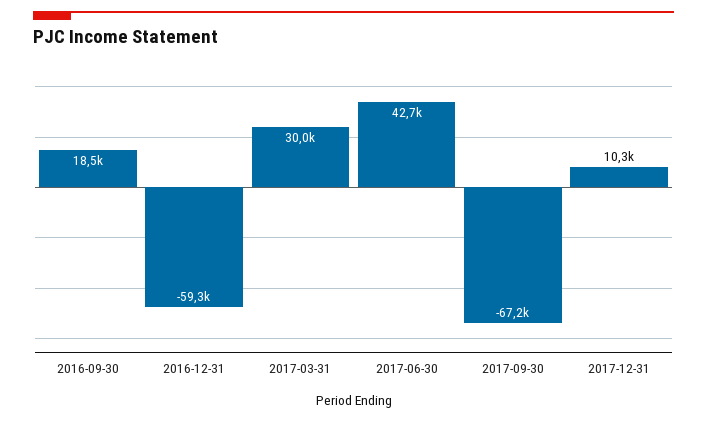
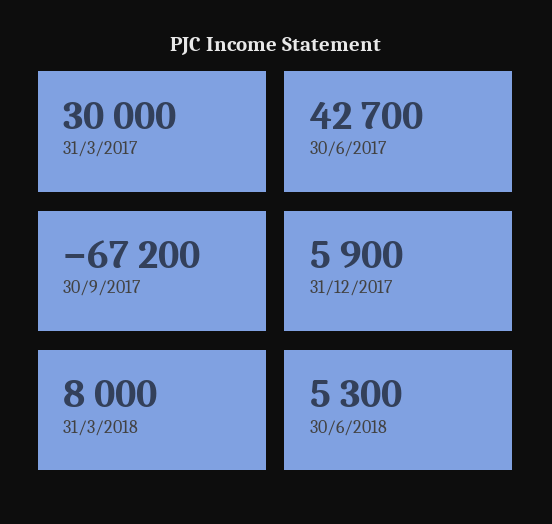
2016-09-30: 18500 -> none
2016-12-31: -59300 -> none
2017-12-31: 10300 -> 5900
31/3/2018: none -> 8000
30/6/2018: none -> 5300

